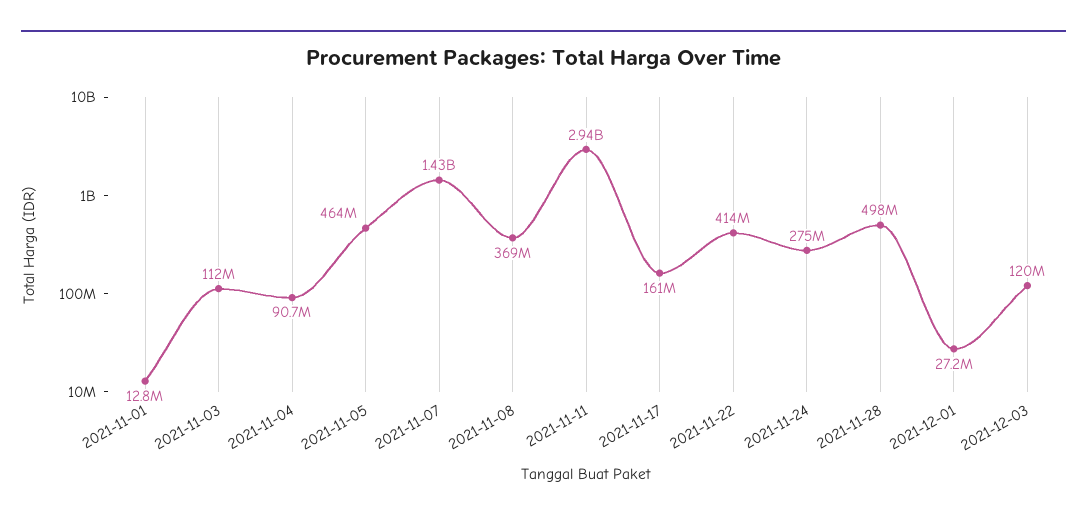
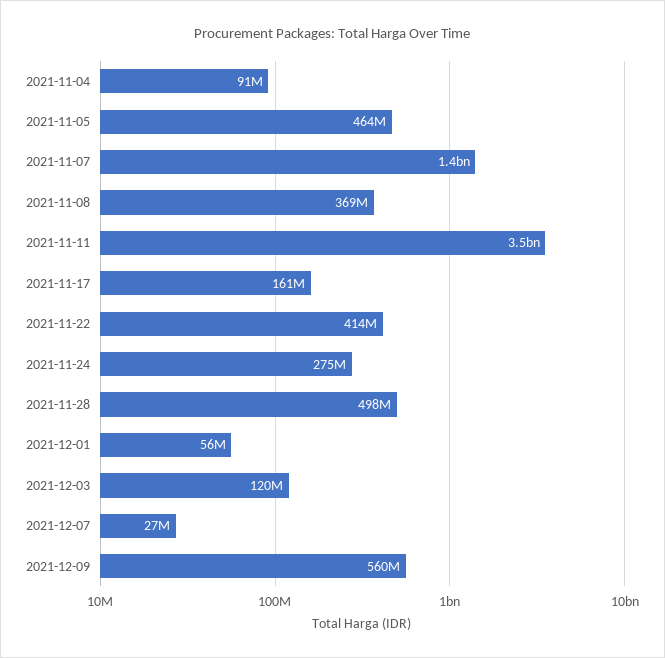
2021-11-01: 12800000 -> none
2021-11-03: 112000000 -> none
2021-11-11: 2940000000 -> 3500000000
2021-12-01: 27200000 -> 56000000
2021-12-07: none -> 27000000
2021-12-09: none -> 560000000

